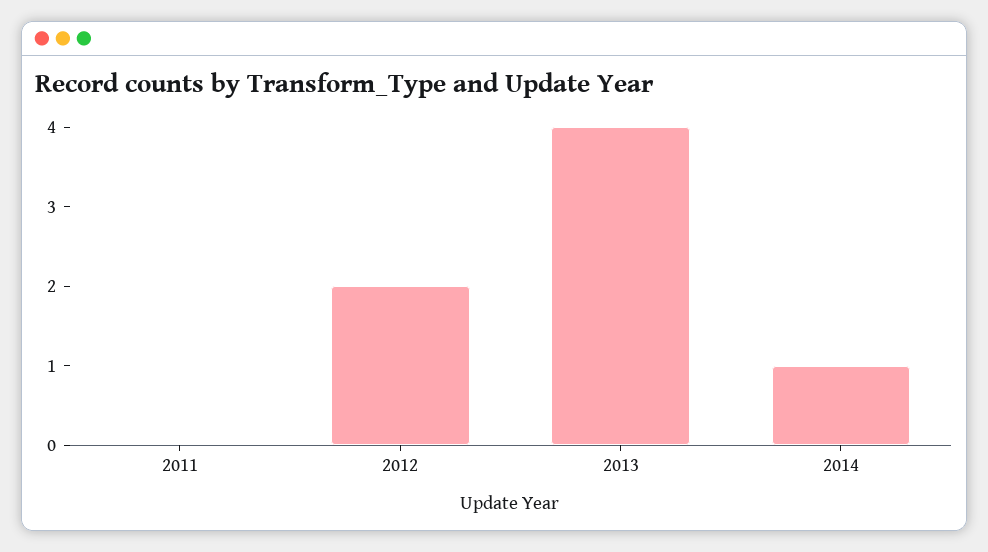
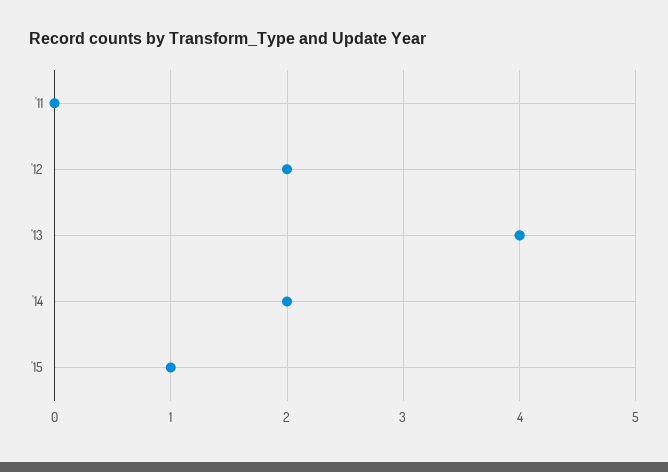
2014: 1 -> 2
'15: none -> 1

